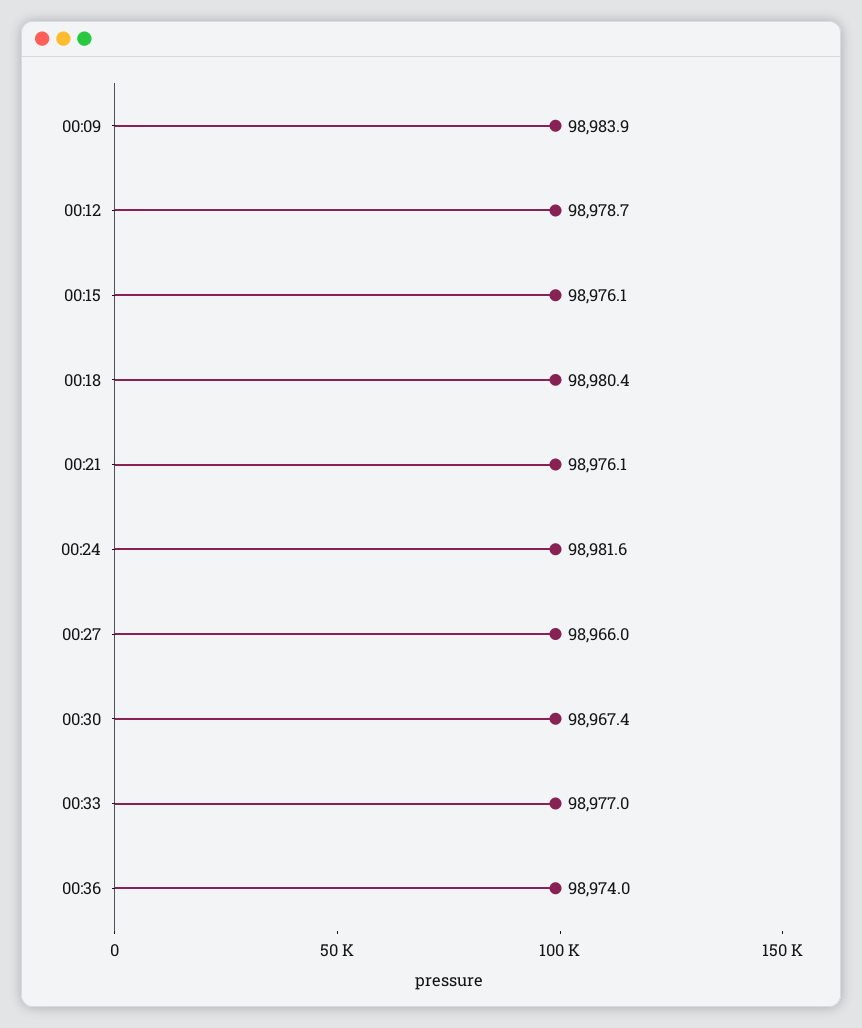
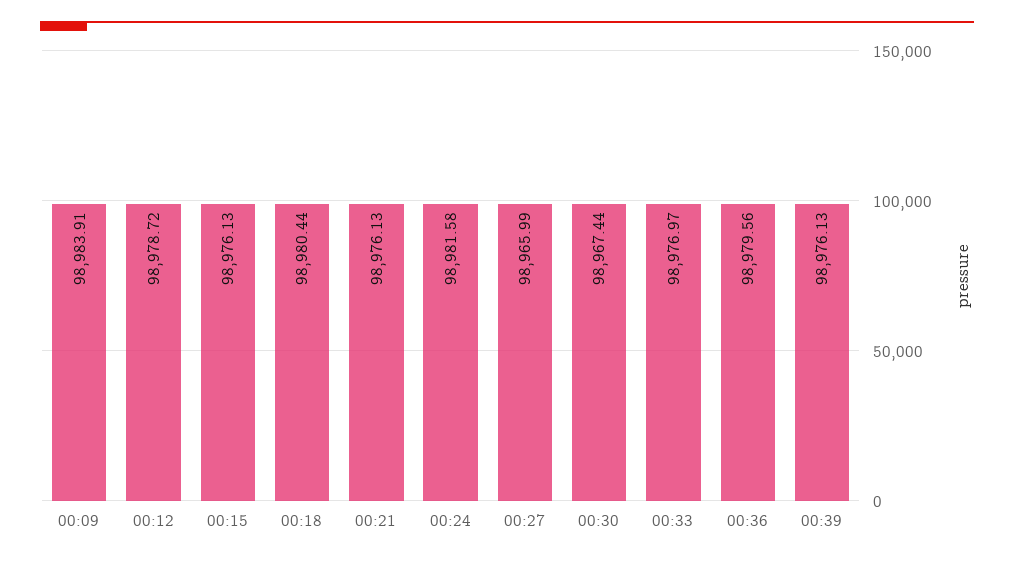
00:36: 98974 -> 98979.56
00:39: none -> 98976.13

